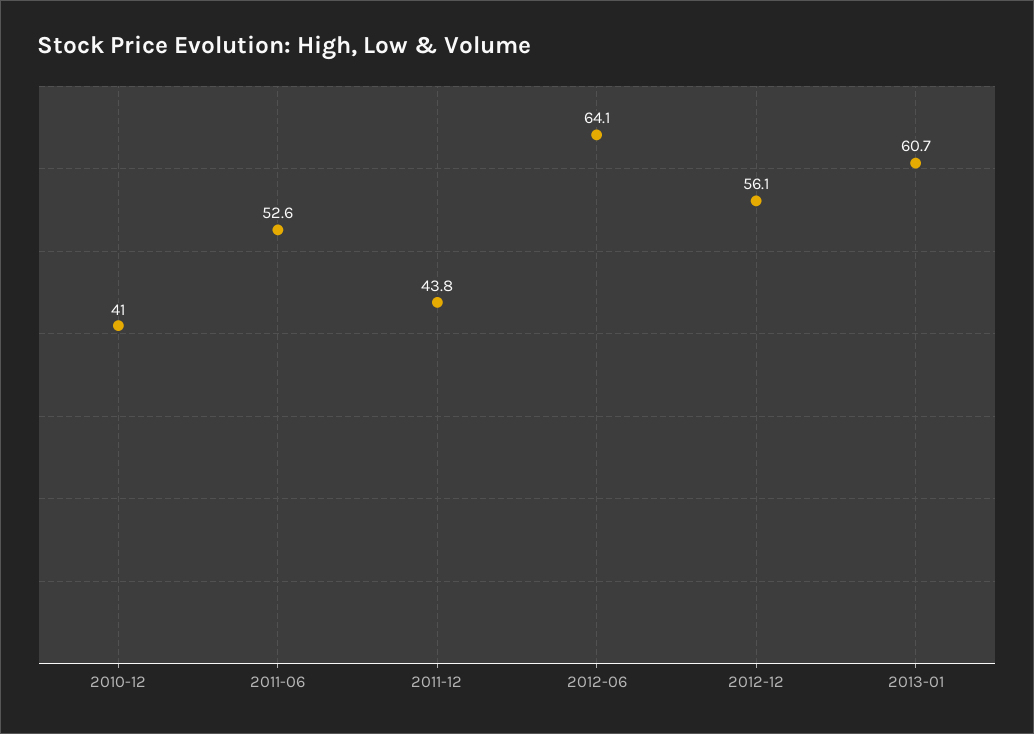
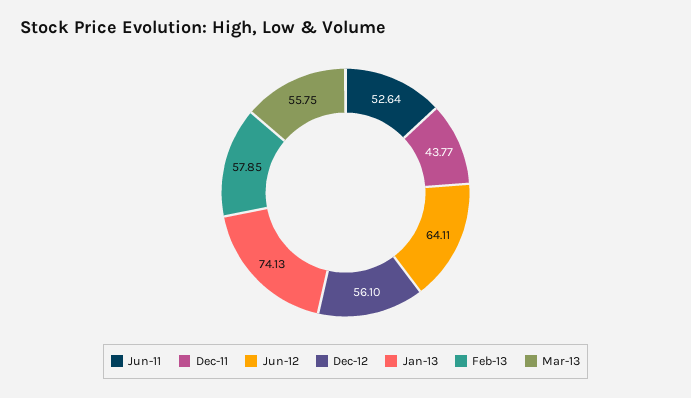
2010-12: 41 -> none
2013-01: 60.7 -> 74.13
Feb-13: none -> 57.85
Mar-13: none -> 55.75

